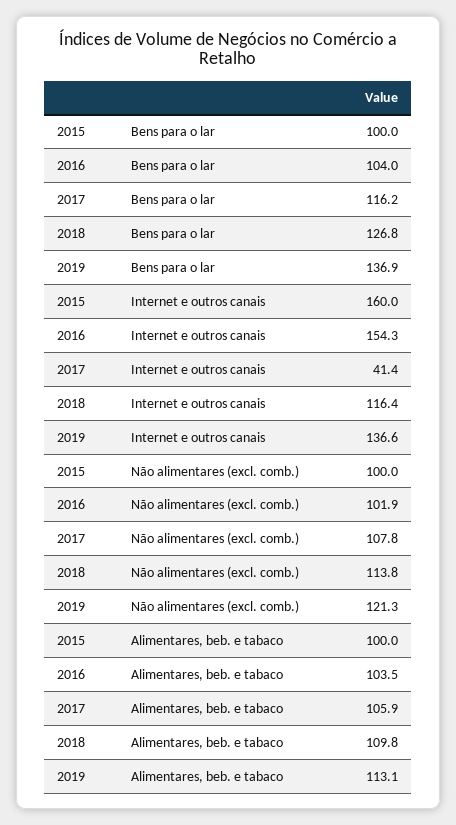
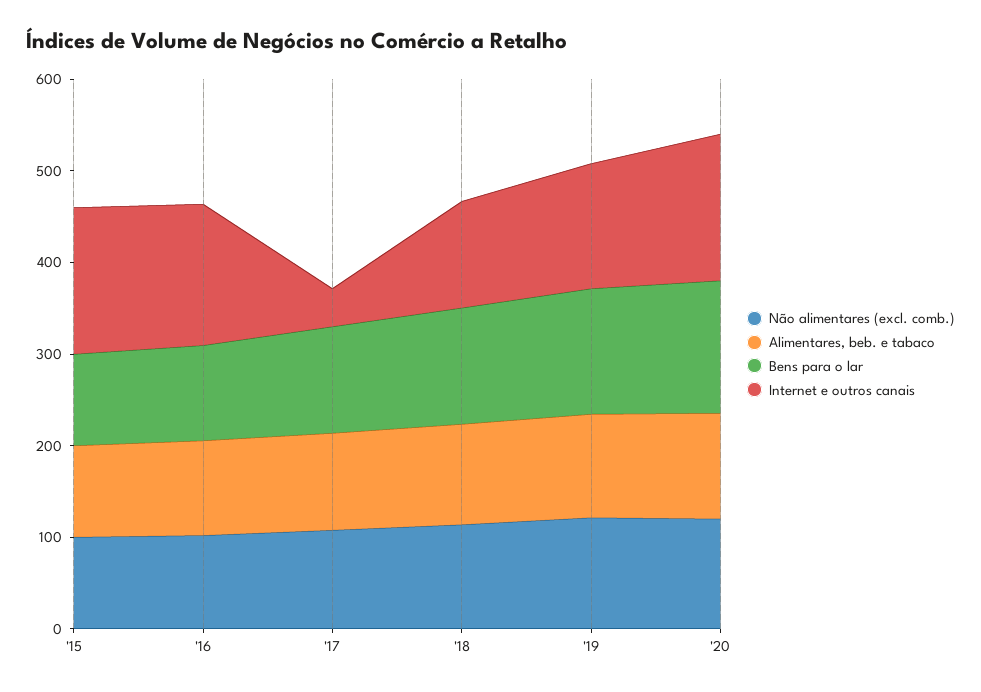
Não alimentares (excl. comb.), '20: none -> 120
Alimentares, beb. e tabaco, '20: none -> 120
Bens para o lar, '20: none -> 140
Internet e outros canais, '20: none -> 160

